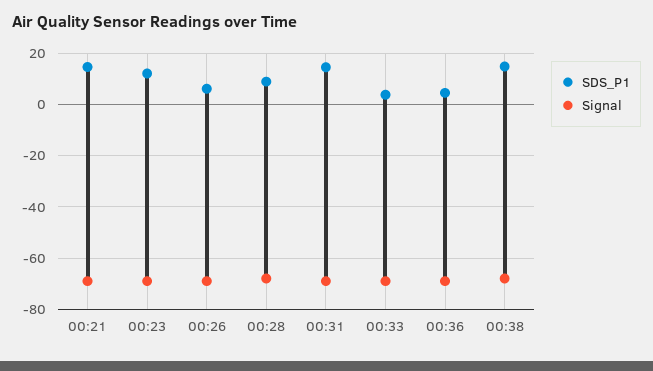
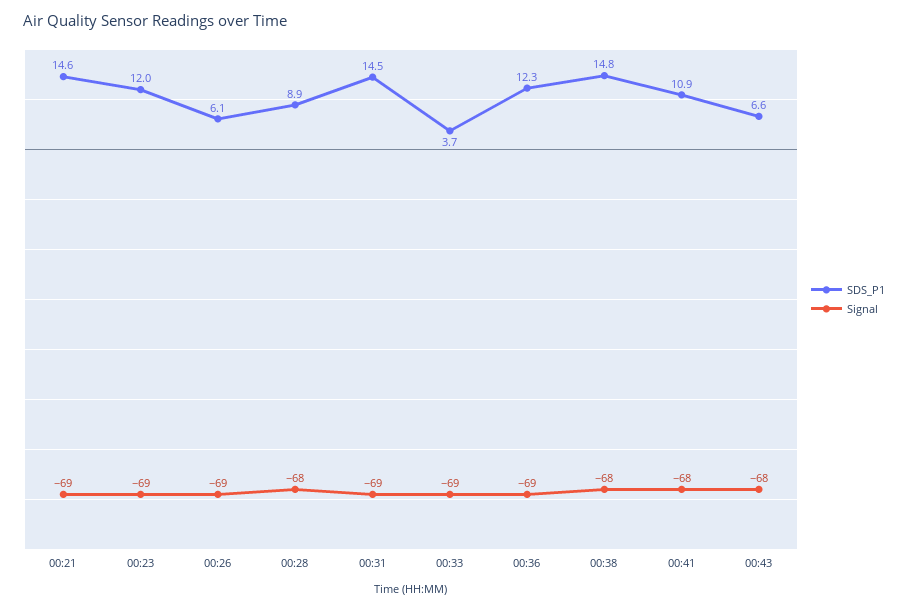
SDS_P1, 00:36: 5 -> 12.3
SDS_P1, 00:41: none -> 10.9
Signal, 00:41: none -> -68
SDS_P1, 00:43: none -> 6.6
Signal, 00:43: none -> -68

